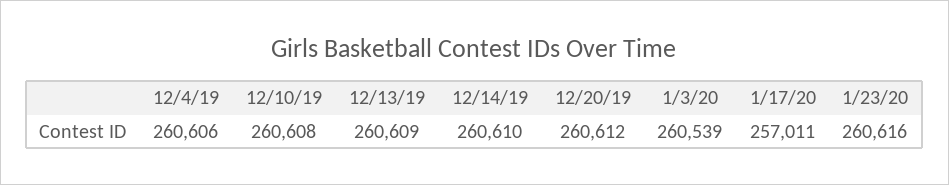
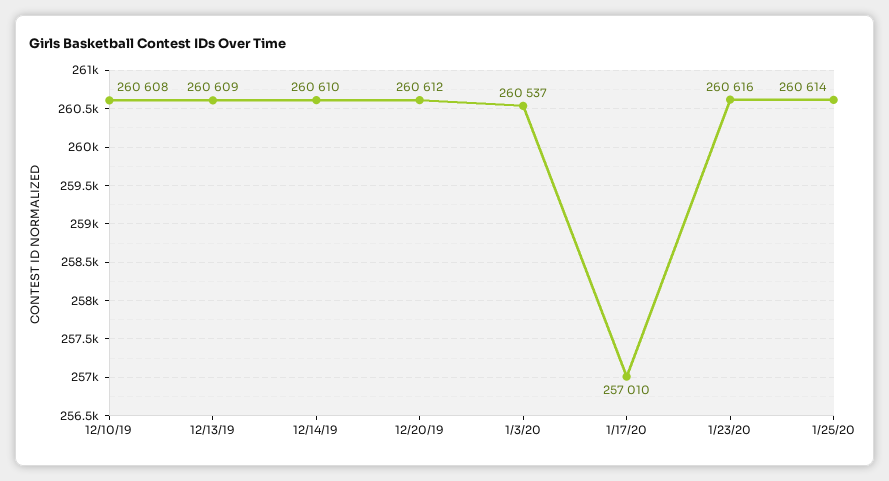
12/4/19: 260606 -> none
1/3/20: 260539 -> 260537
1/17/20: 257011 -> 257010
1/25/20: none -> 260614

